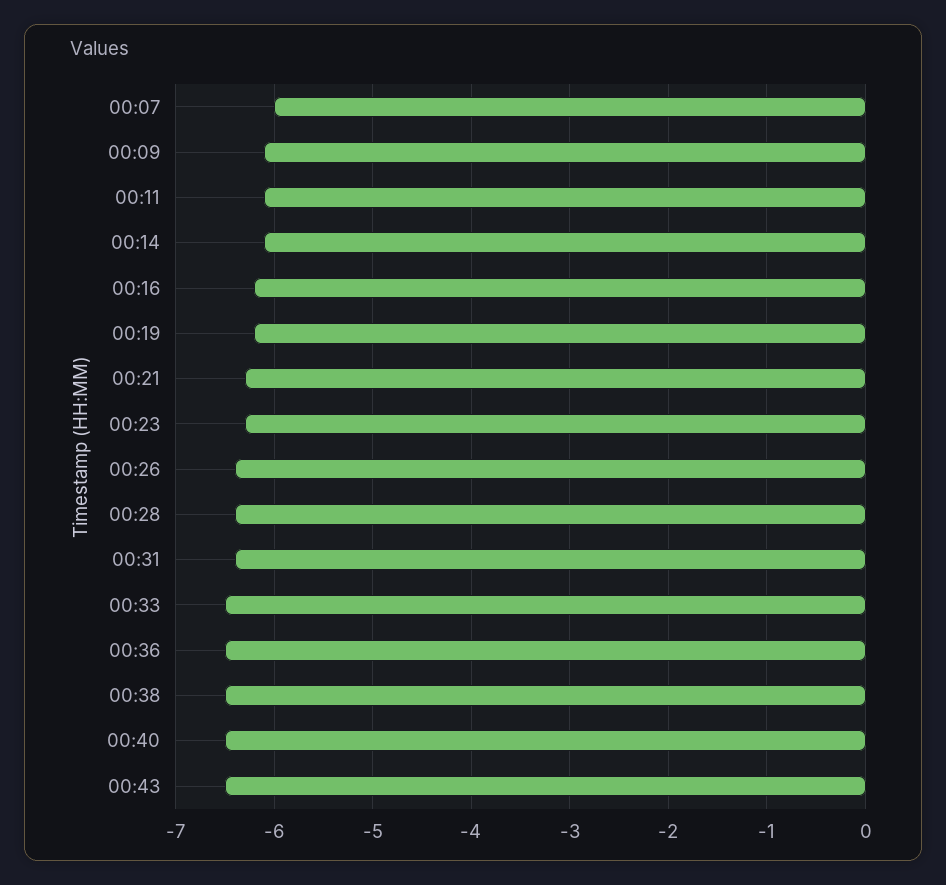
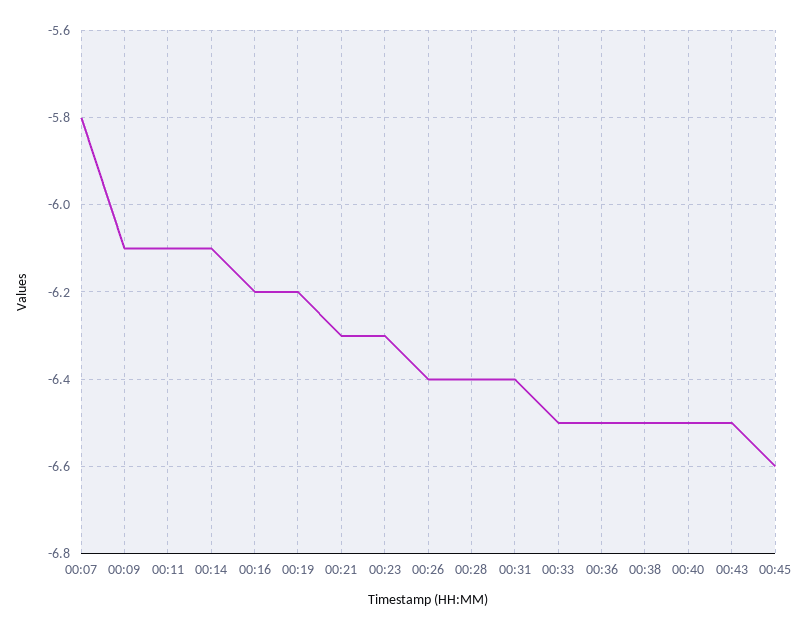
00:07: -6 -> -5.8
00:45: none -> -6.6

